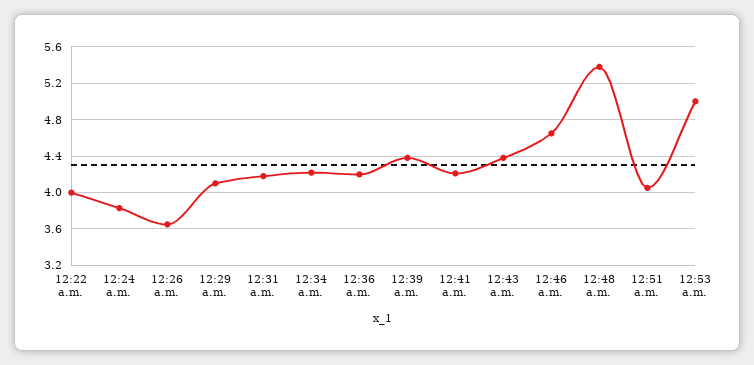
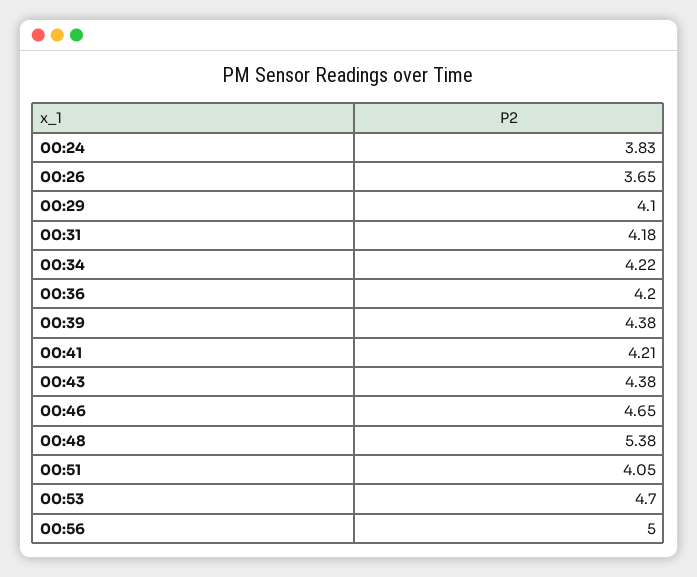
12:22 a.m.: 4 -> none
12:53 a.m.: 5 -> 4.7
00:56: none -> 5

